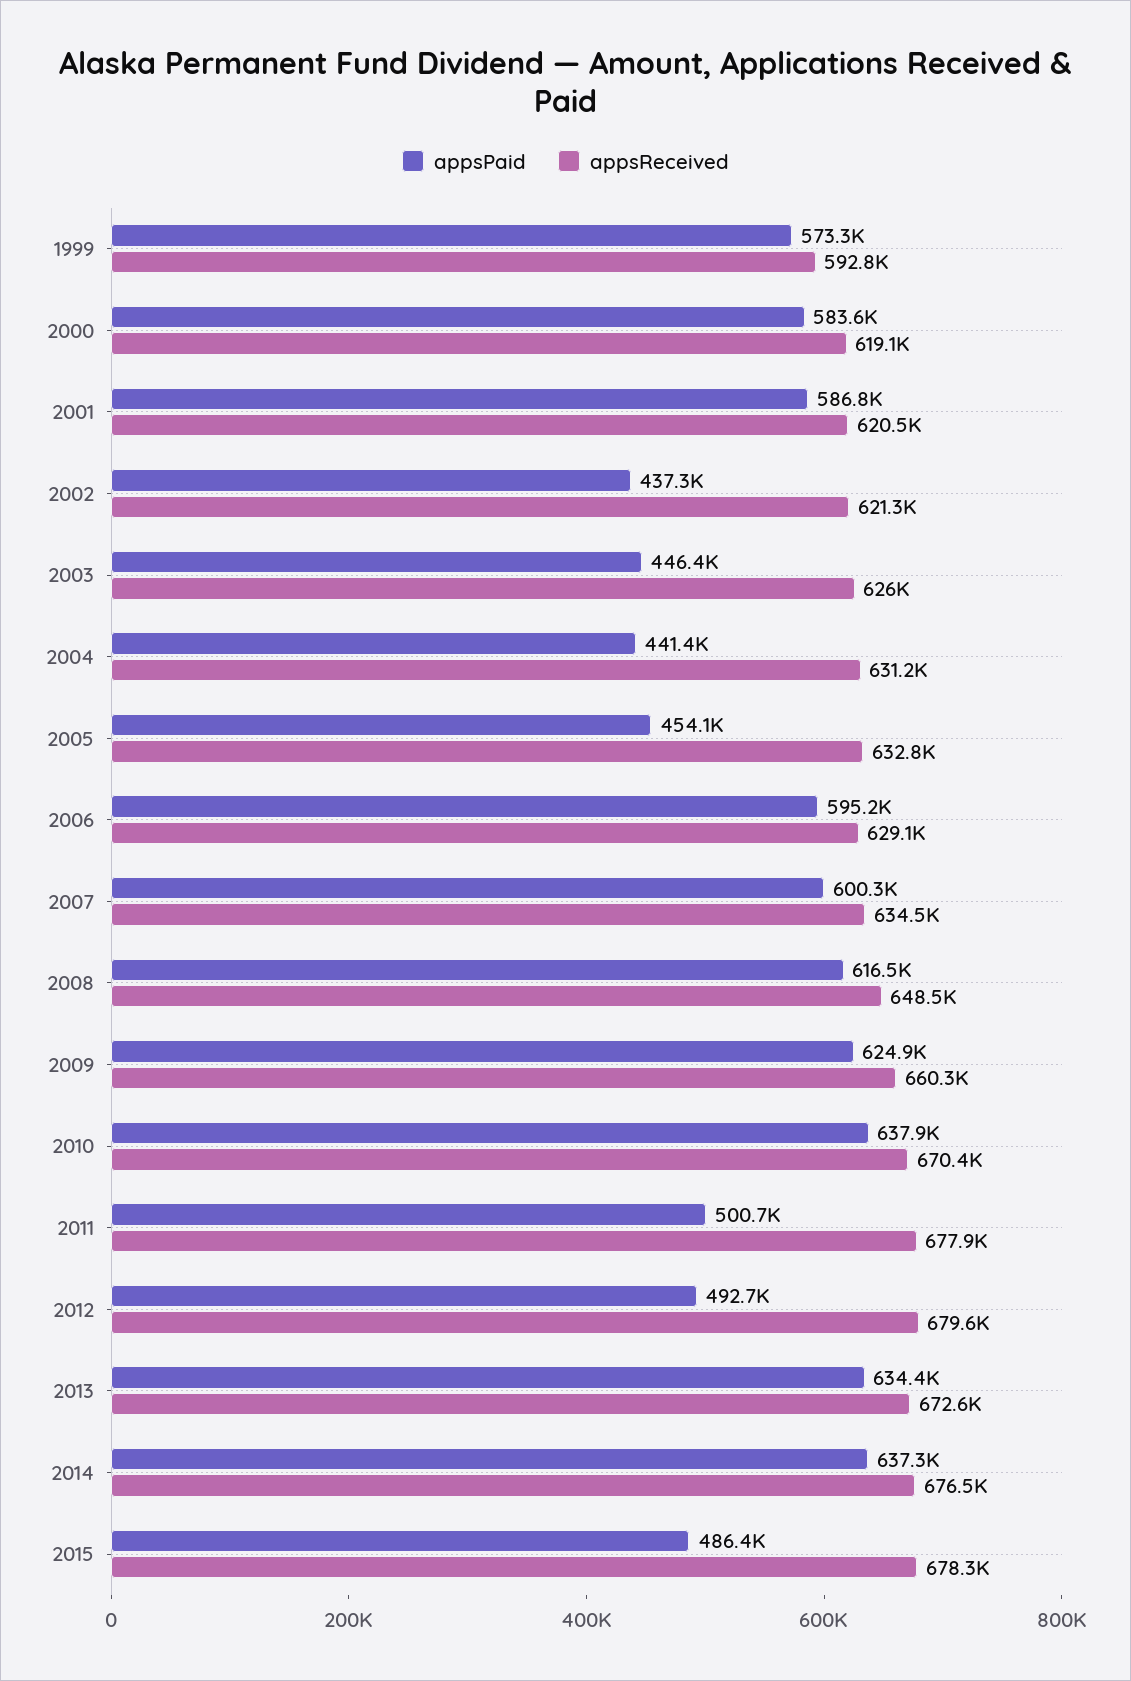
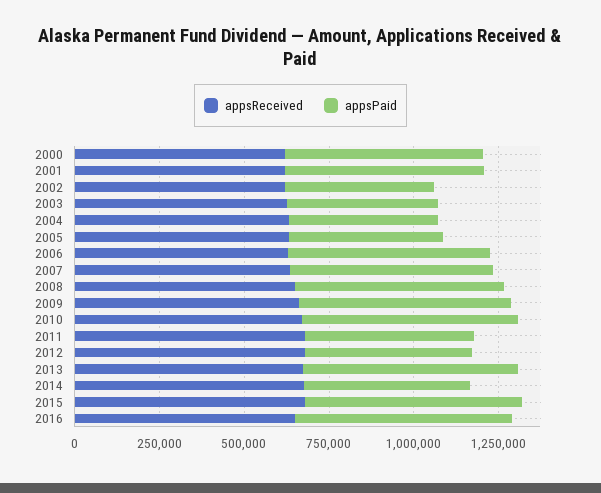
appsPaid, 1999: 573300 -> none
appsReceived, 1999: 592800 -> none
appsPaid, 2014: 637300 -> 500000
appsPaid, 2015: 486400 -> 650000
appsReceived, 2016: none -> 650000
appsPaid, 2016: none -> 650000

